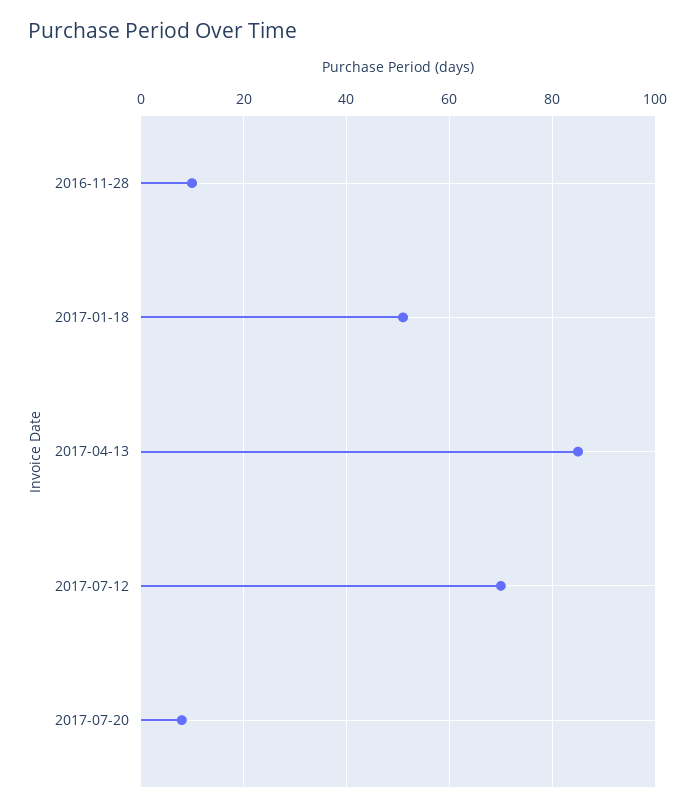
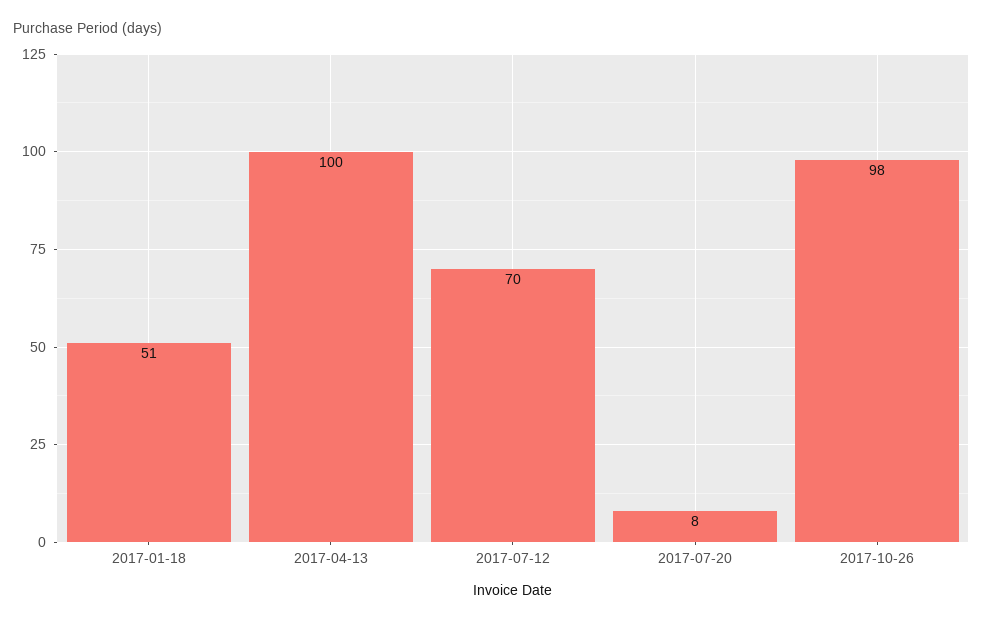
2016-11-28: 10 -> none
2017-04-13: 85 -> 100
2017-10-26: none -> 98

